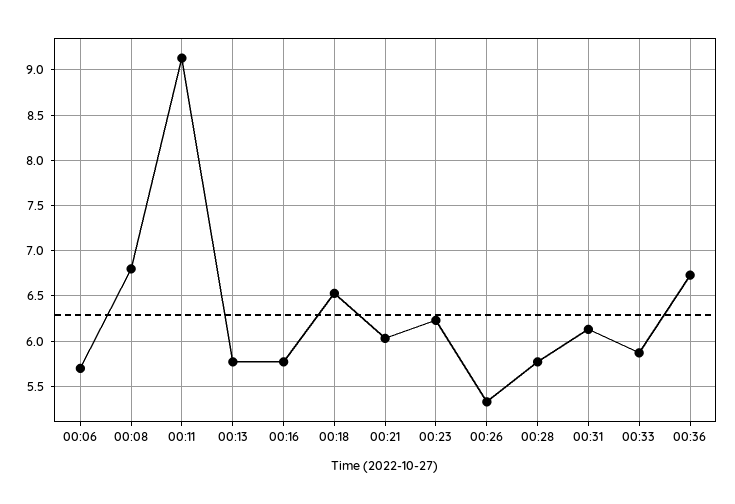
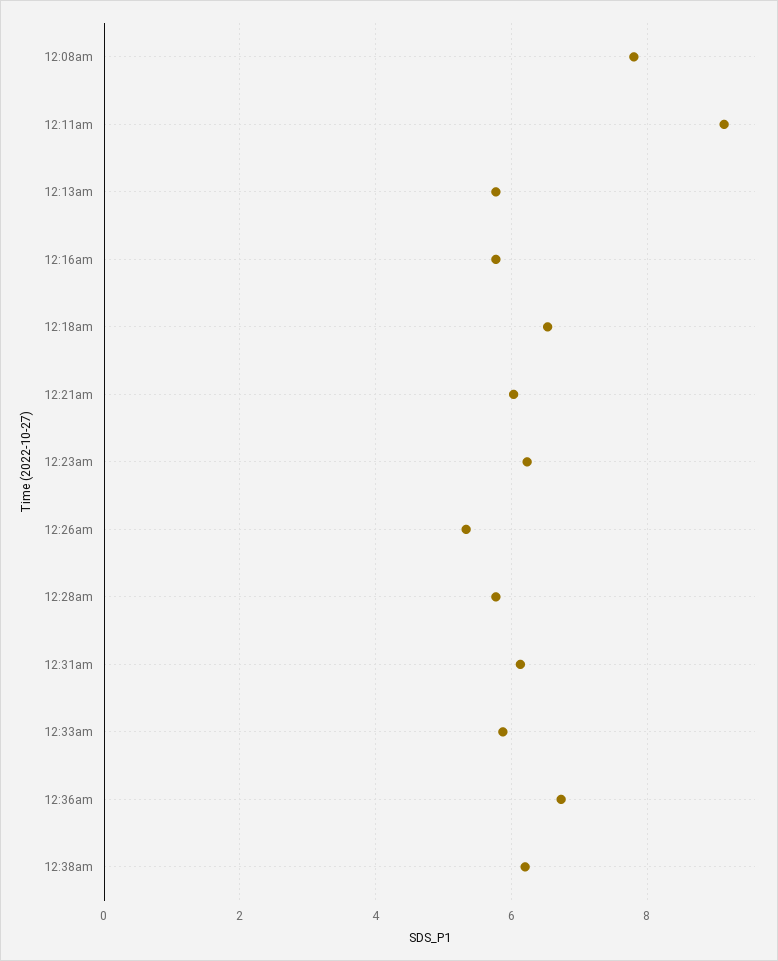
00:06: 5.7 -> none
00:08: 6.8 -> 7.8
12:38am: none -> 6.2

